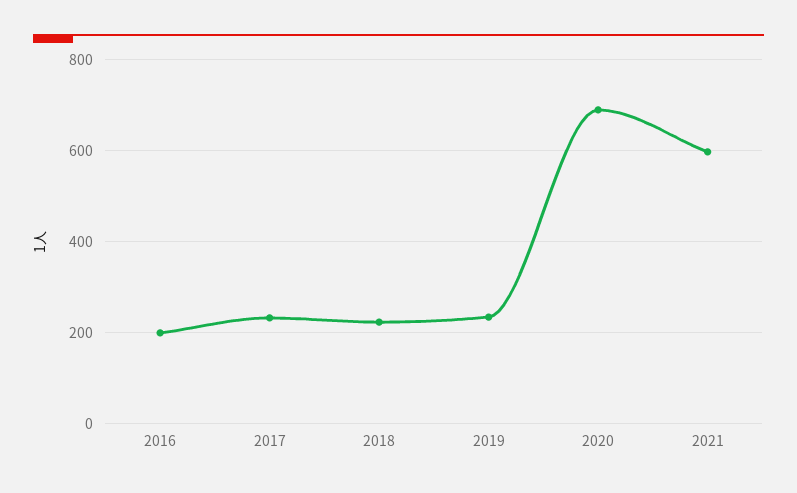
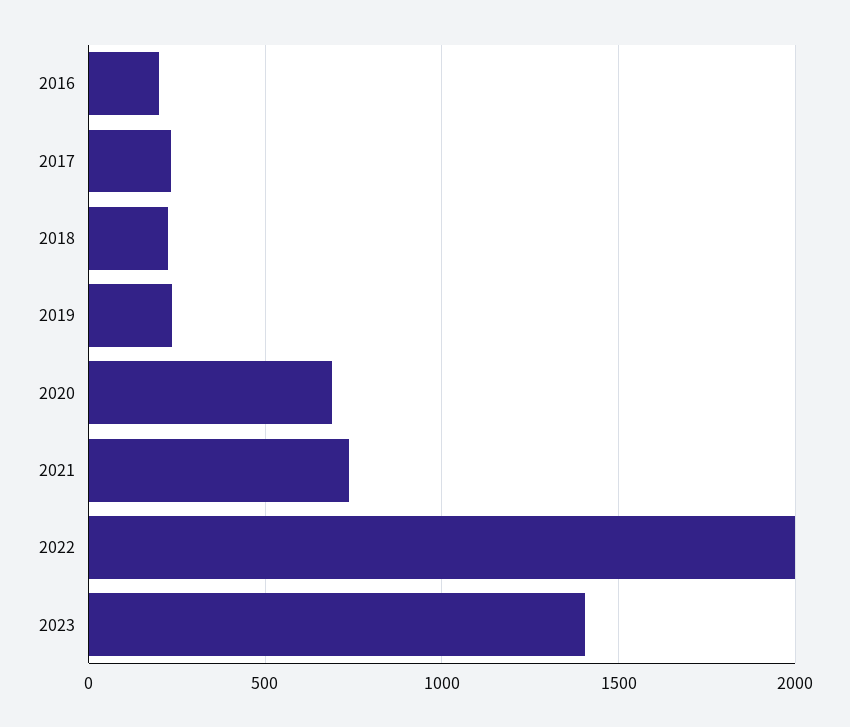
2021: 600 -> 750
2022: none -> 2000
2023: none -> 1400

